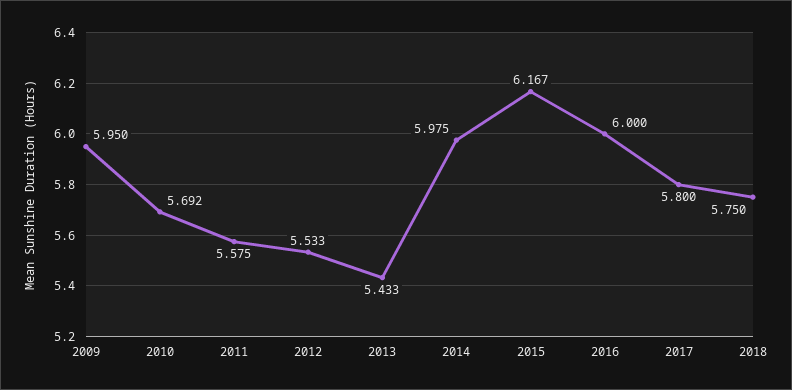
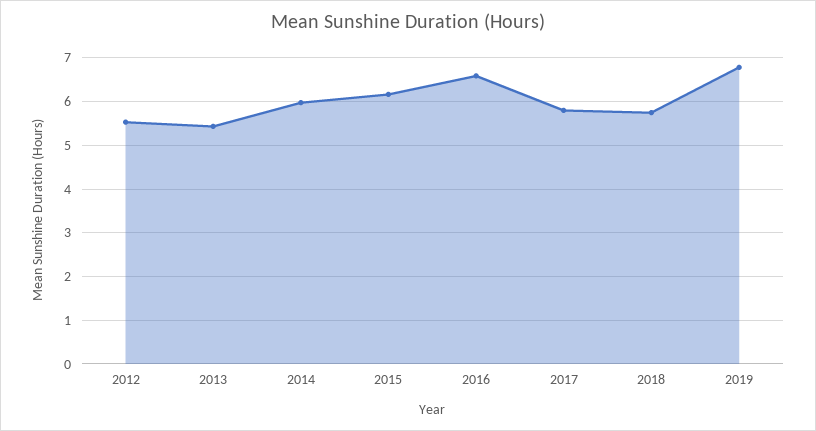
2009: 5.95 -> none
2010: 5.692 -> none
2011: 5.575 -> none
2016: 6 -> 6.6
2019: none -> 6.8

